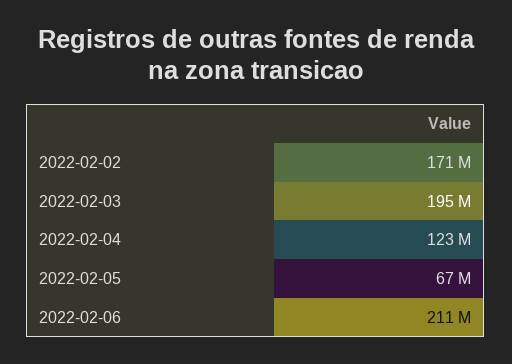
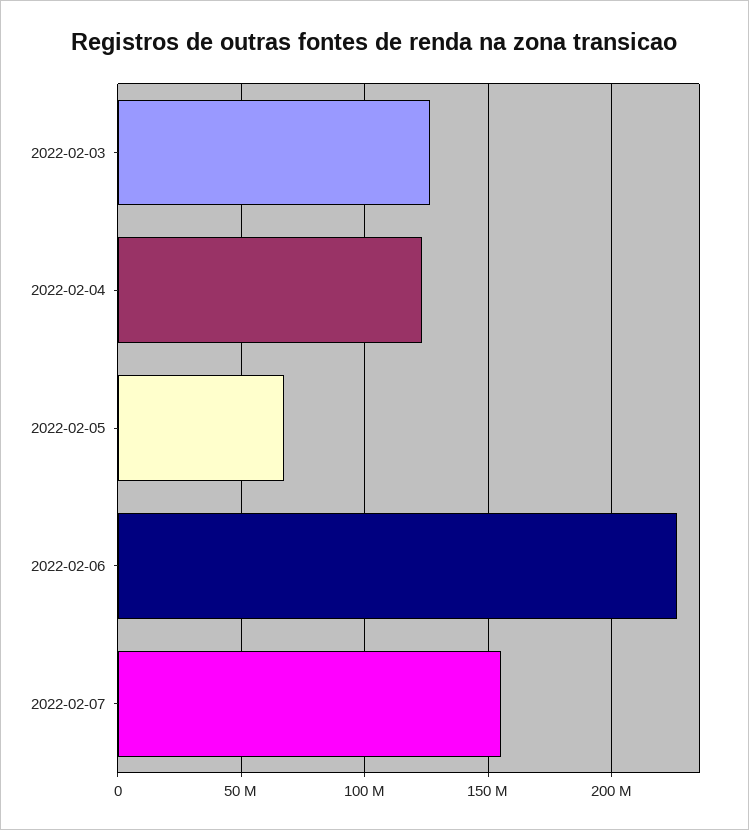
2022-02-02: 171000000 -> none
2022-02-03: 195000000 -> 125000000
2022-02-06: 211000000 -> 225000000
2022-02-07: none -> 155000000

